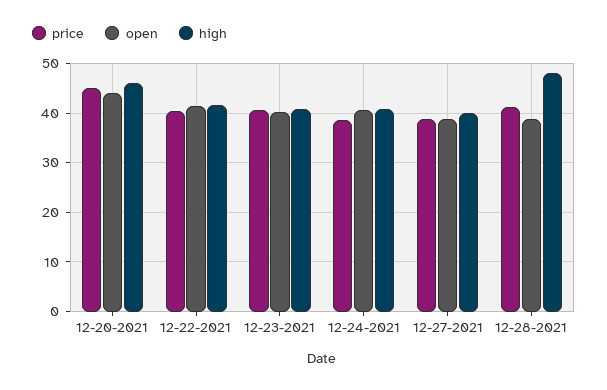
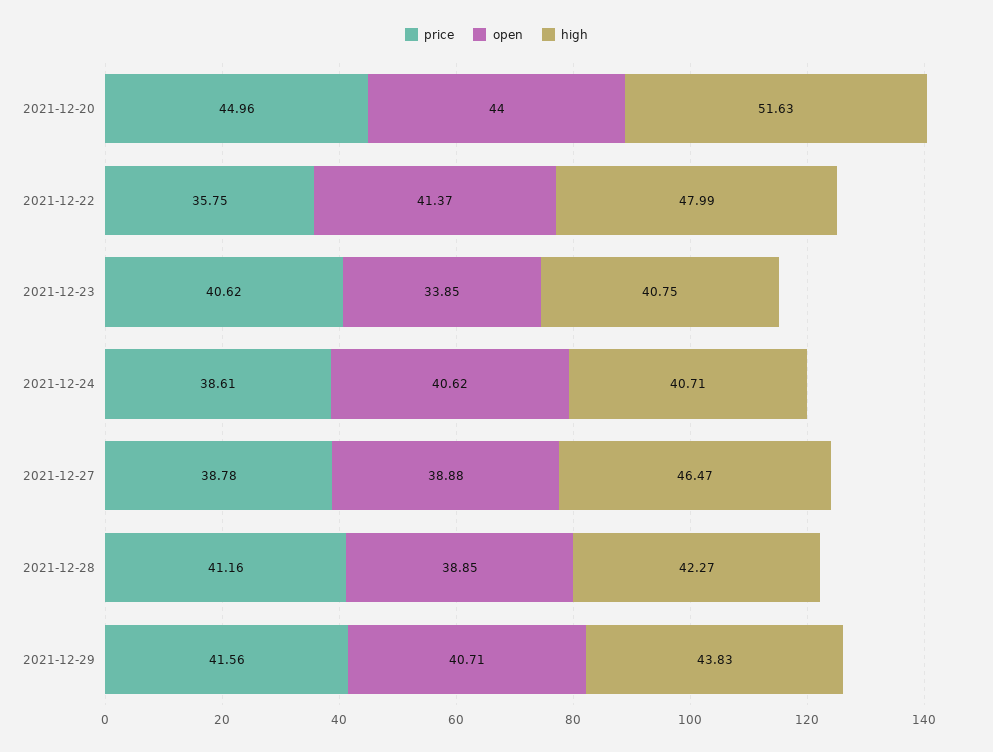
high, 12-20-2021: 46 -> 51.63
price, 12-22-2021: 40 -> 35.75
high, 12-22-2021: 42 -> 47.99
open, 12-23-2021: 40 -> 33.85
high, 12-27-2021: 40 -> 46.47
high, 12-28-2021: 48 -> 42.27
price, 2021-12-29: none -> 41.56
open, 2021-12-29: none -> 40.71
high, 2021-12-29: none -> 43.83

